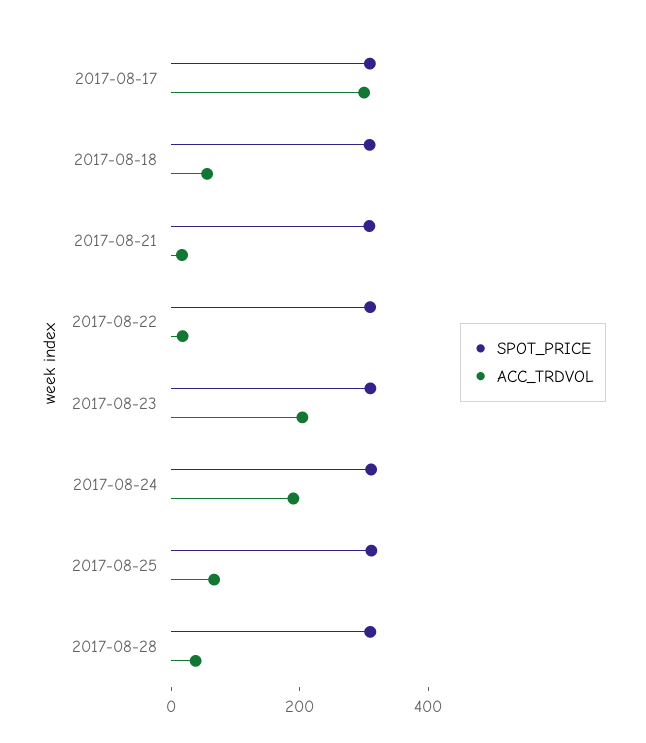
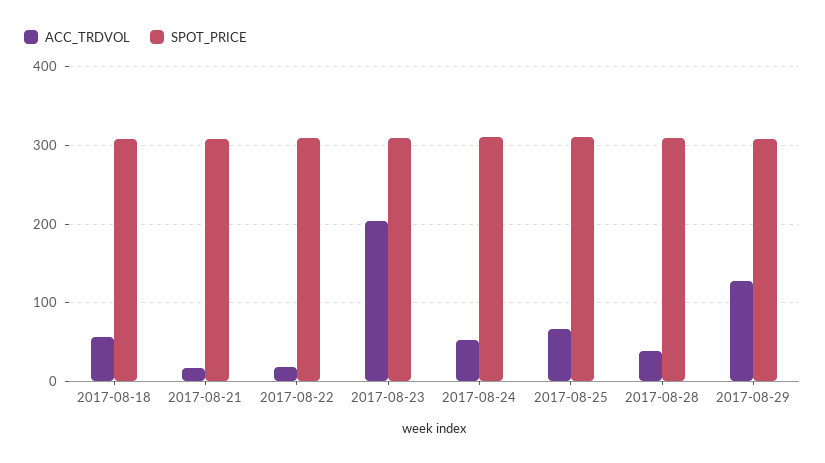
SPOT_PRICE, 2017-08-17: 300 -> none
ACC_TRDVOL, 2017-08-17: 300 -> none
ACC_TRDVOL, 2017-08-24: 200 -> 50
ACC_TRDVOL, 2017-08-29: none -> 130
SPOT_PRICE, 2017-08-29: none -> 310

